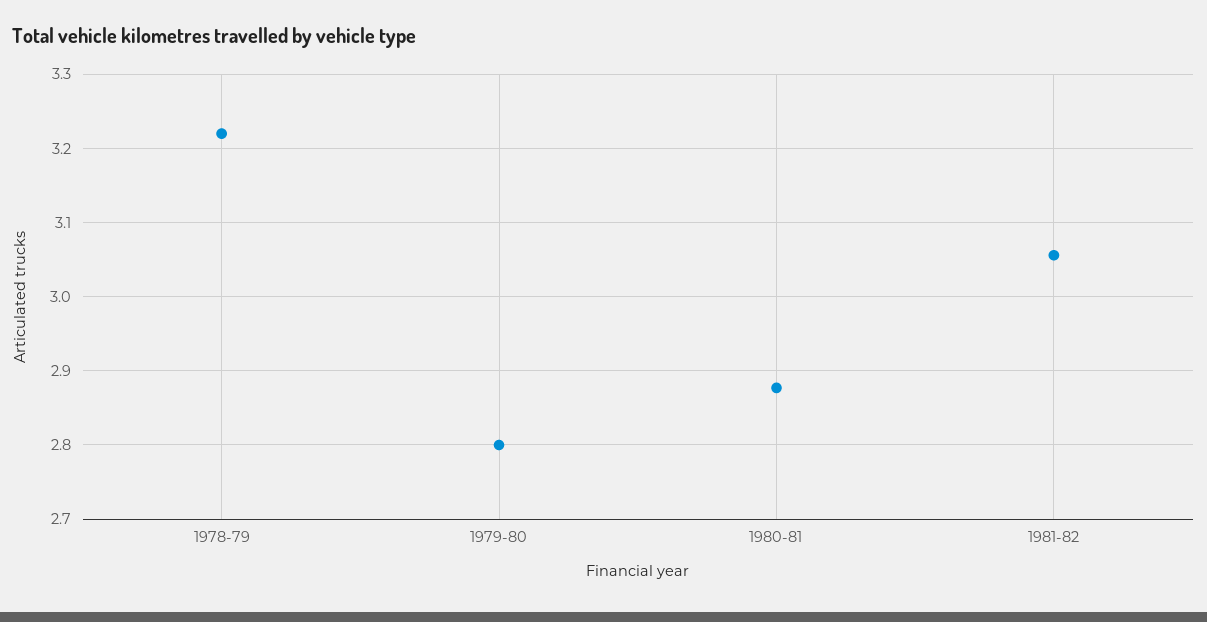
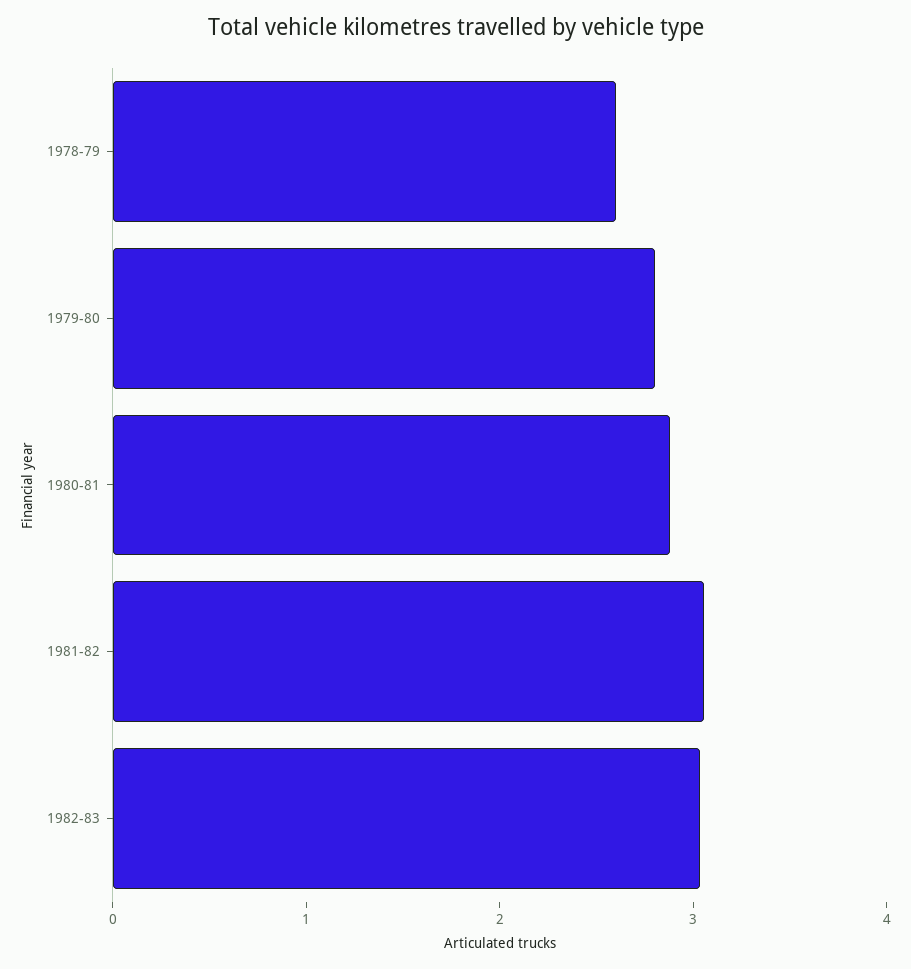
1978-79: 3.22 -> 2.6
1982-83: none -> 3

